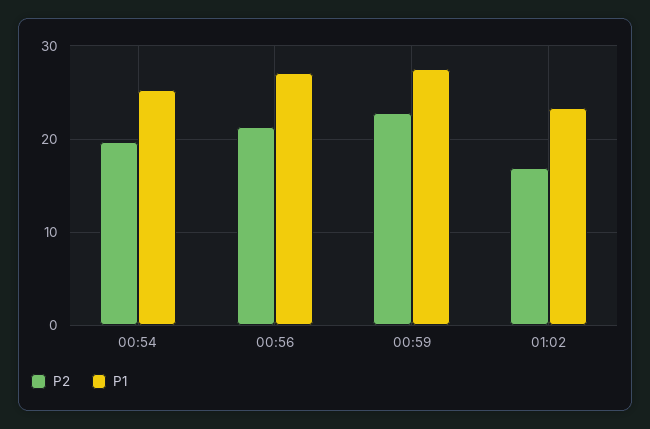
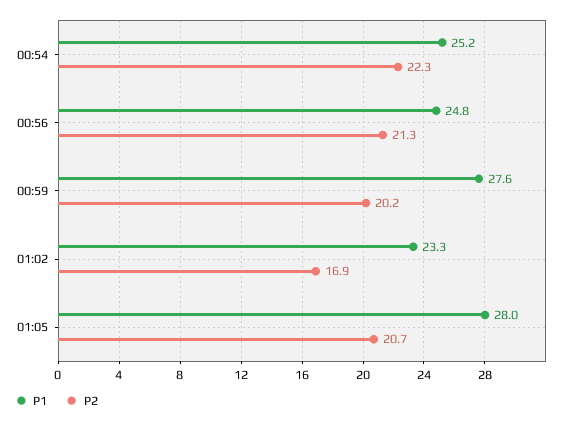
P2, 00:54: 20 -> 22.3
P1, 00:56: 27 -> 24.8
P2, 00:59: 23 -> 20.2
P1, 01:05: none -> 28
P2, 01:05: none -> 20.7

